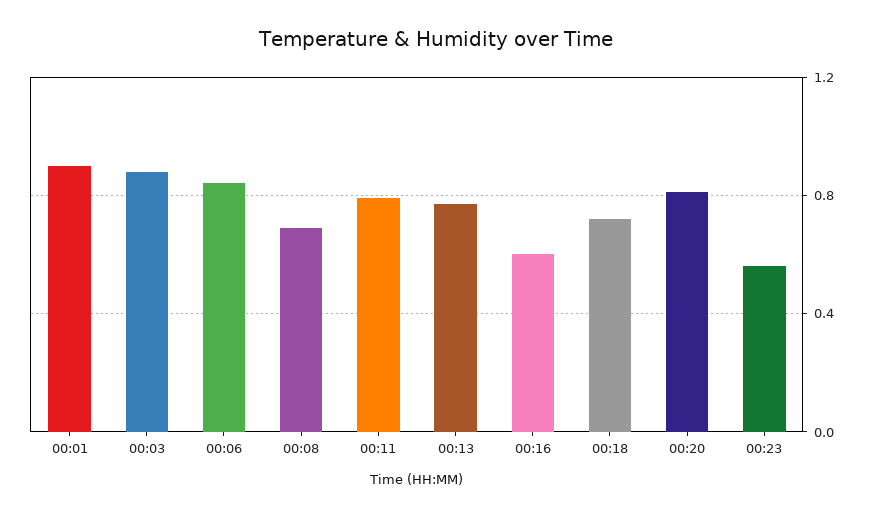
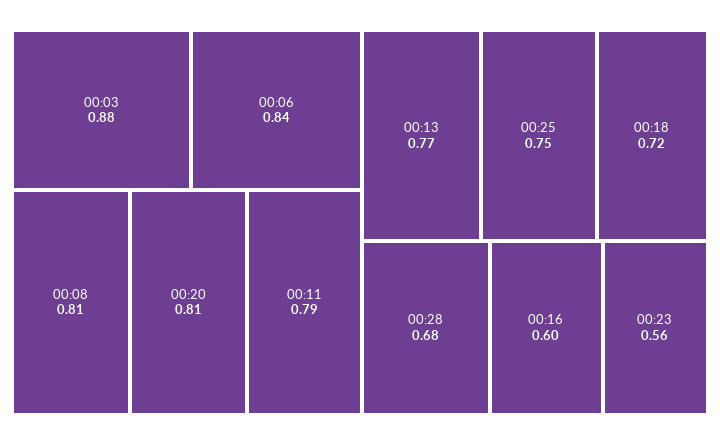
00:01: 0.9 -> none
00:08: 0.7 -> 0.81
00:25: none -> 0.75
00:28: none -> 0.68

